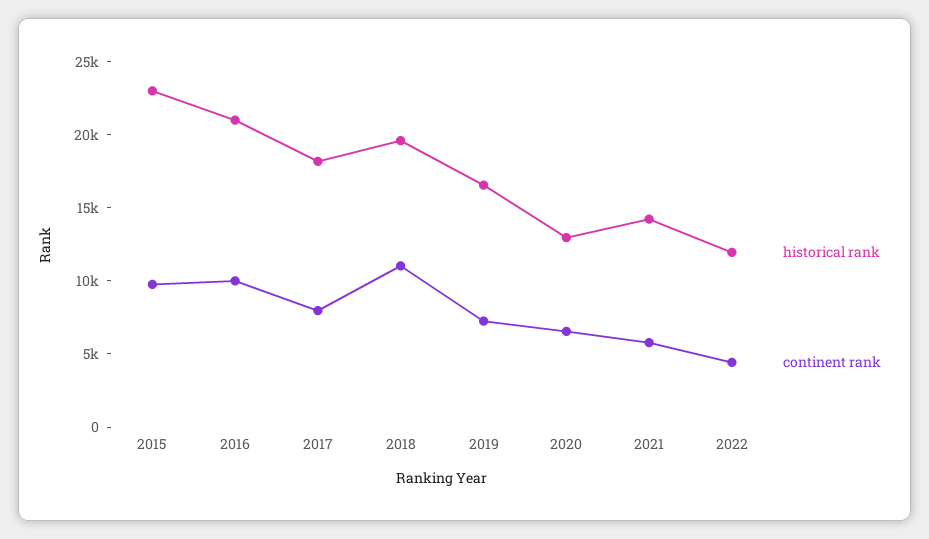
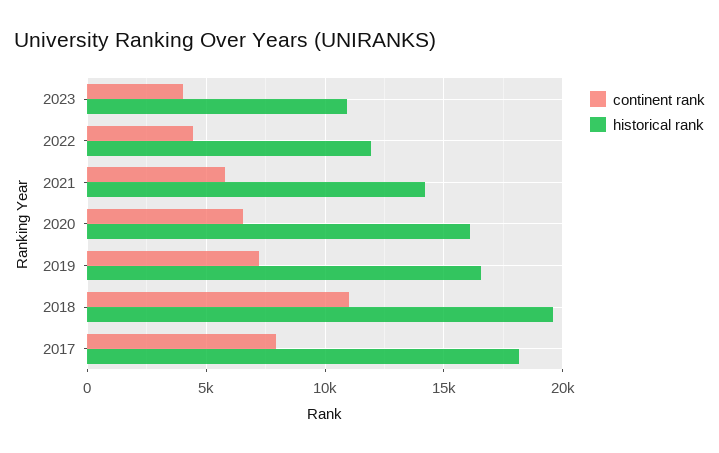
historical rank, 2015: 23000 -> none
continent rank, 2015: 10000 -> none
historical rank, 2016: 21000 -> none
continent rank, 2016: 10000 -> none
historical rank, 2020: 13000 -> 16000
continent rank, 2023: none -> 4000
historical rank, 2023: none -> 11000

